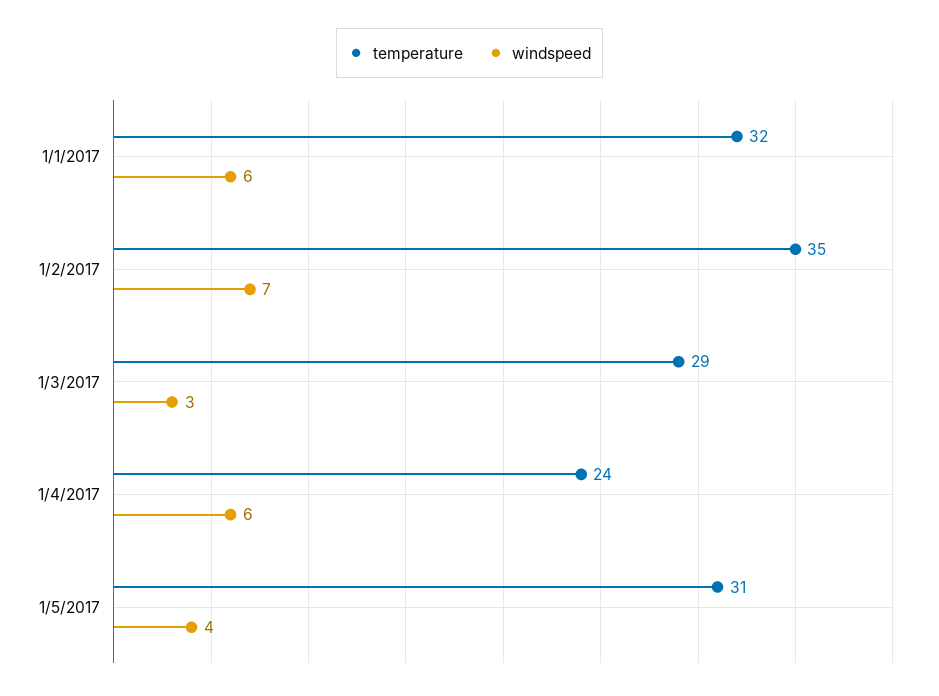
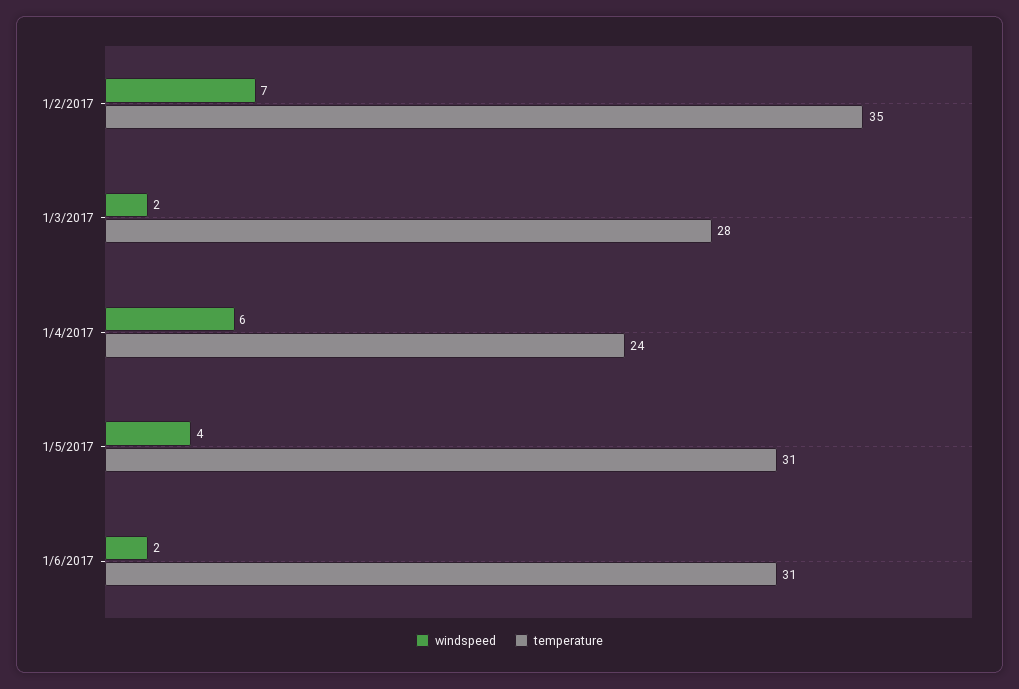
temperature, 1/1/2017: 32 -> none
windspeed, 1/1/2017: 6 -> none
temperature, 1/3/2017: 29 -> 28
windspeed, 1/3/2017: 3 -> 2
windspeed, 1/6/2017: none -> 2
temperature, 1/6/2017: none -> 31

